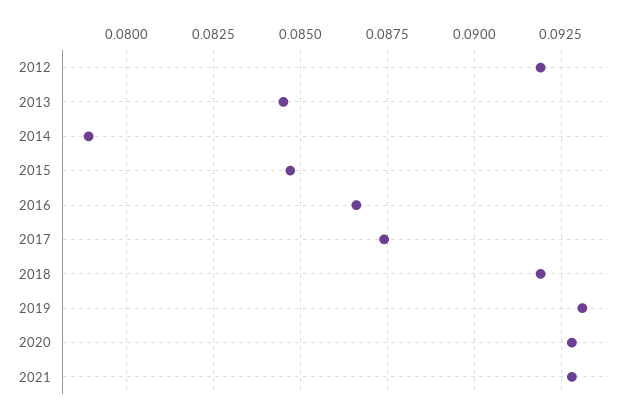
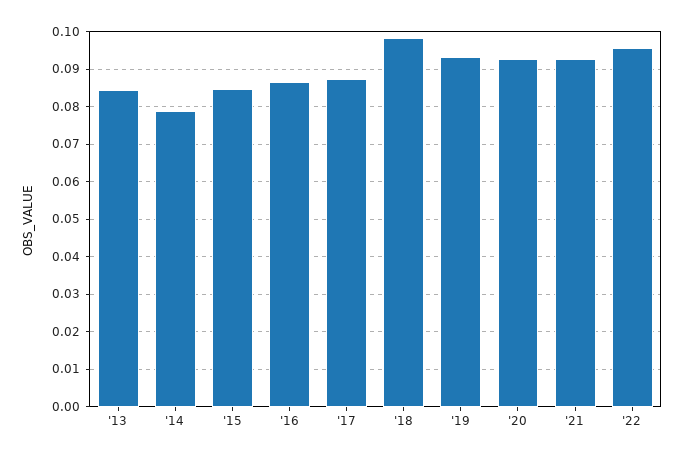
2012: 0.092 -> none
2018: 0.092 -> 0.098
'22: none -> 0.096

